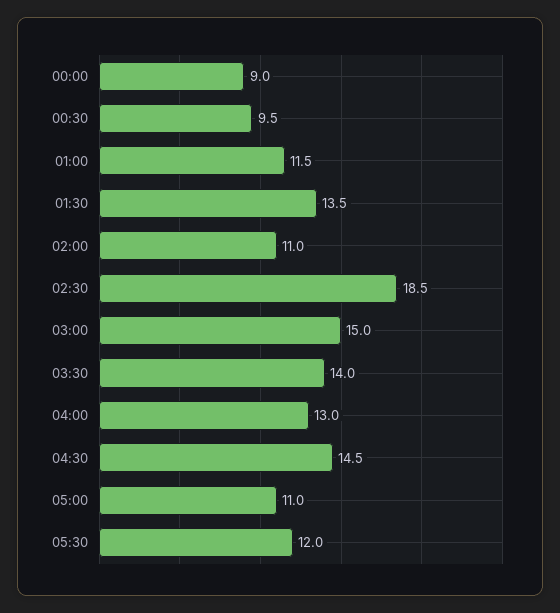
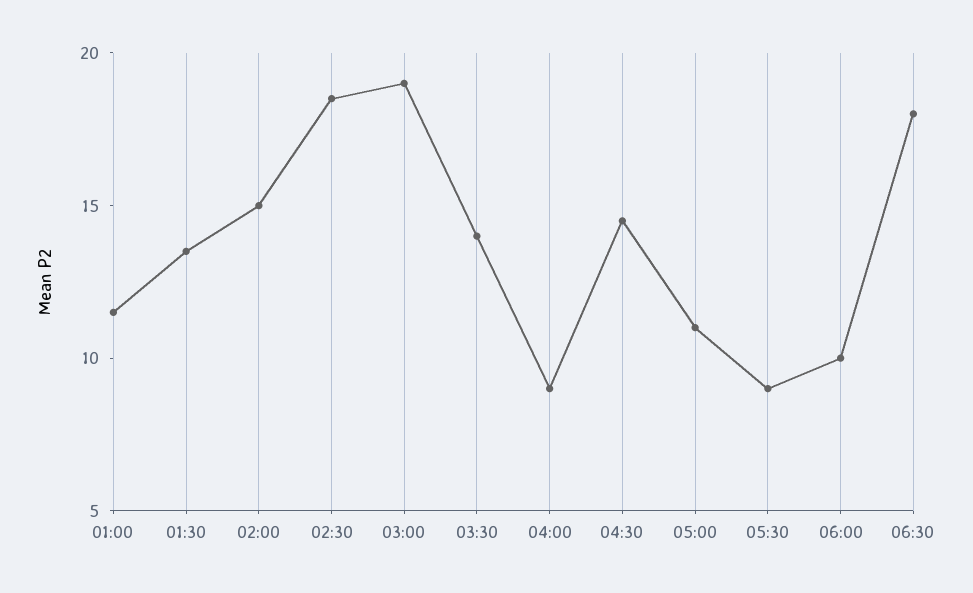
00:00: 9 -> none
00:30: 9.5 -> none
02:00: 11 -> 15
03:00: 15 -> 19
04:00: 13 -> 9
05:30: 12 -> 9
06:00: none -> 10
06:30: none -> 18

